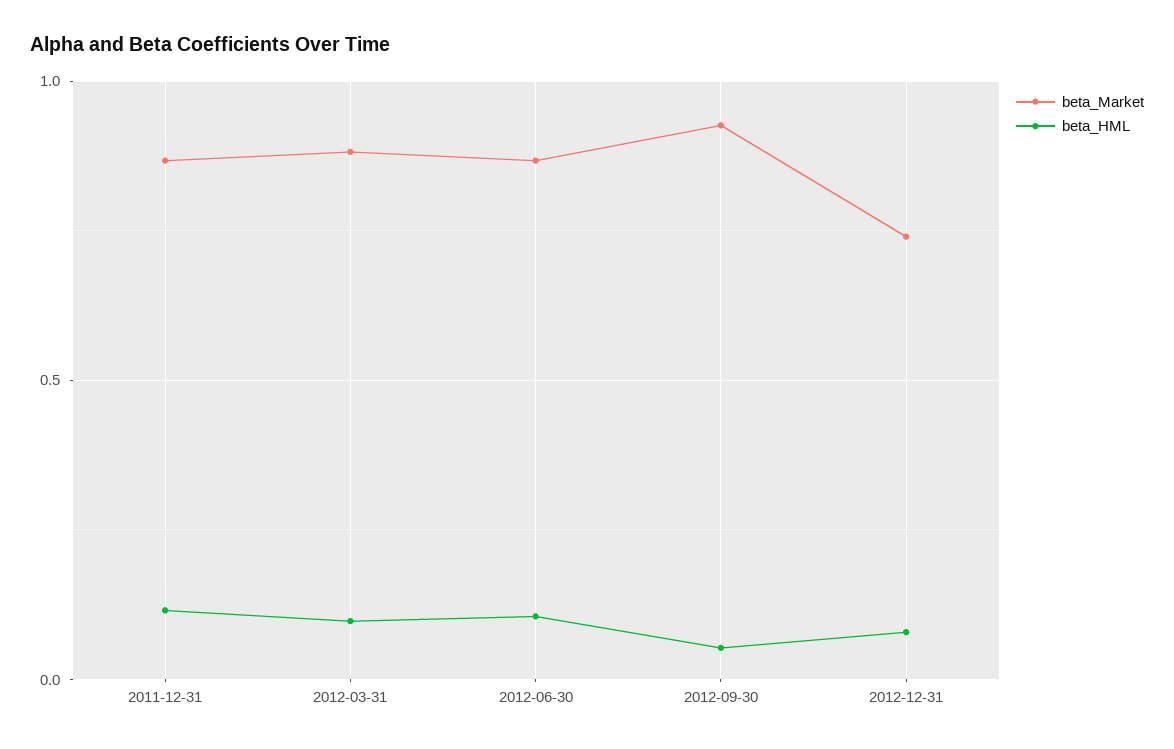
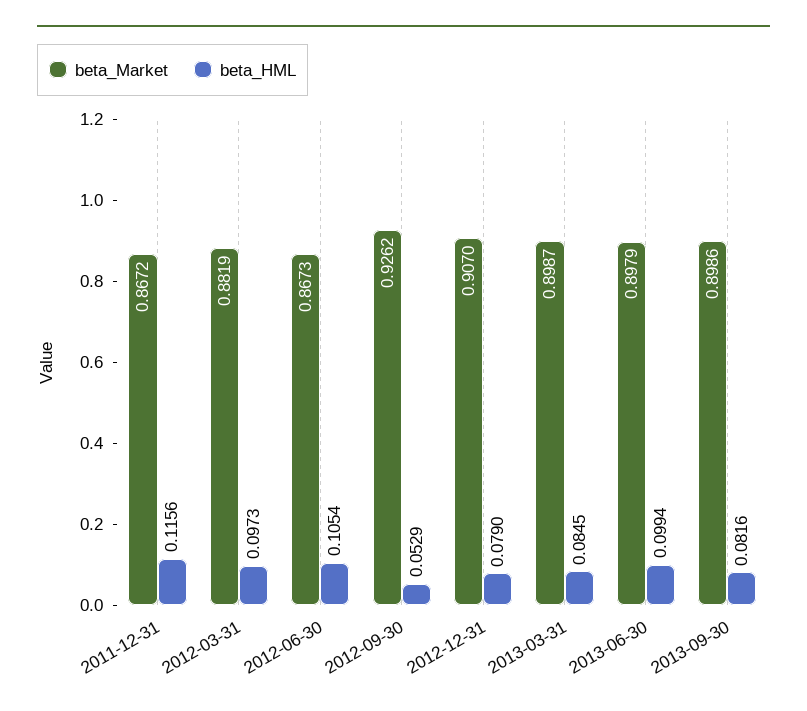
beta_Market, 2012-12-31: 0.75 -> 0.907
beta_Market, 2013-03-31: none -> 0.8987
beta_HML, 2013-03-31: none -> 0.0845
beta_Market, 2013-06-30: none -> 0.8979
beta_HML, 2013-06-30: none -> 0.0994
beta_Market, 2013-09-30: none -> 0.8986
beta_HML, 2013-09-30: none -> 0.0816

